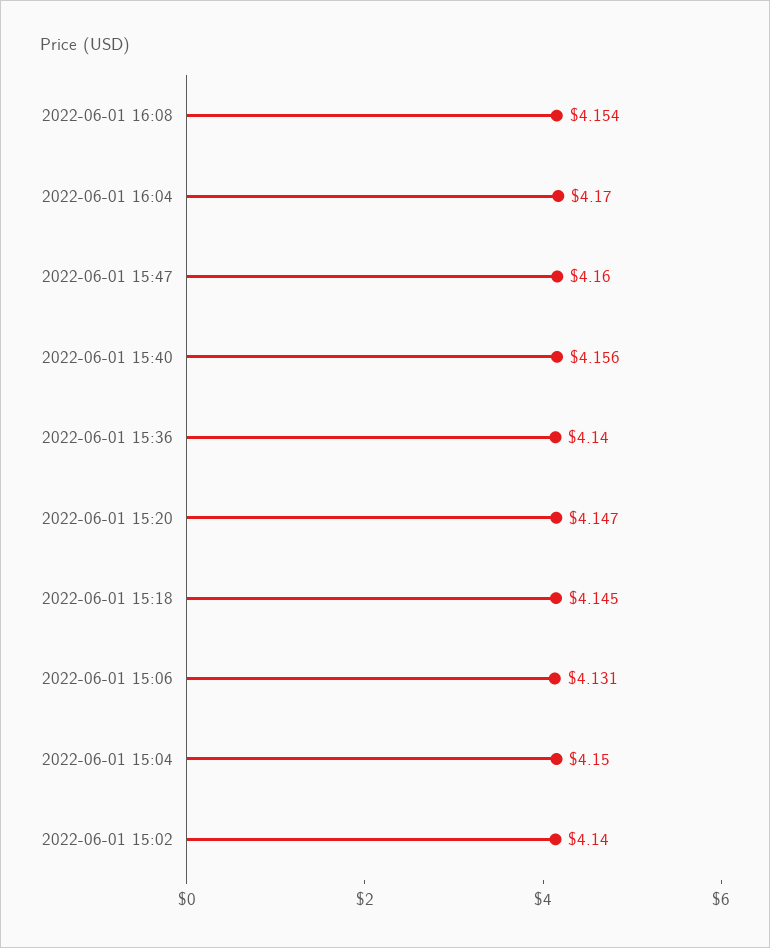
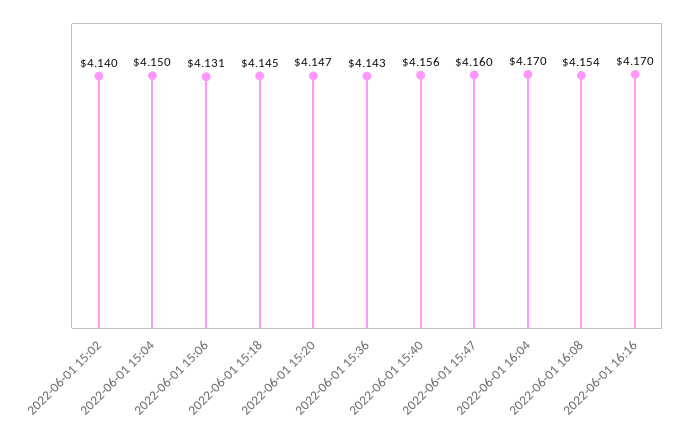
2022-06-01 15:36: 4.14 -> 4.143
2022-06-01 16:16: none -> 4.17

